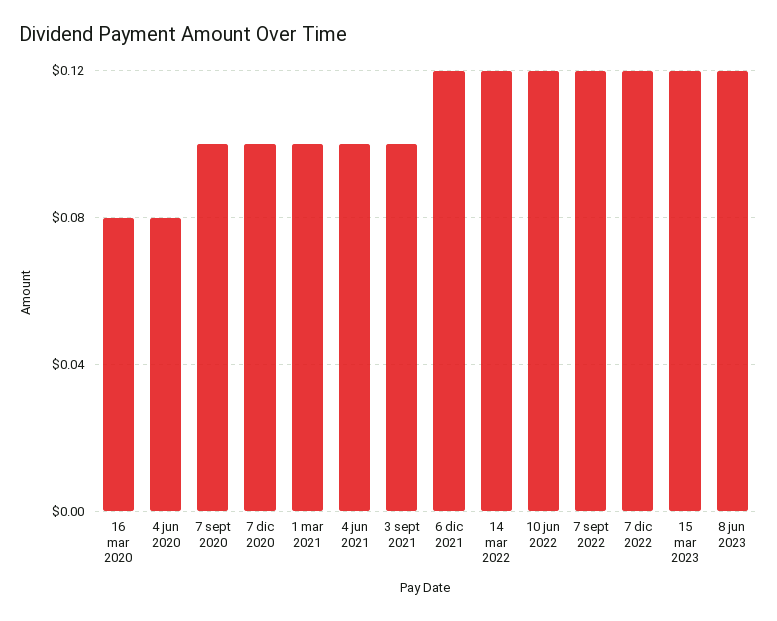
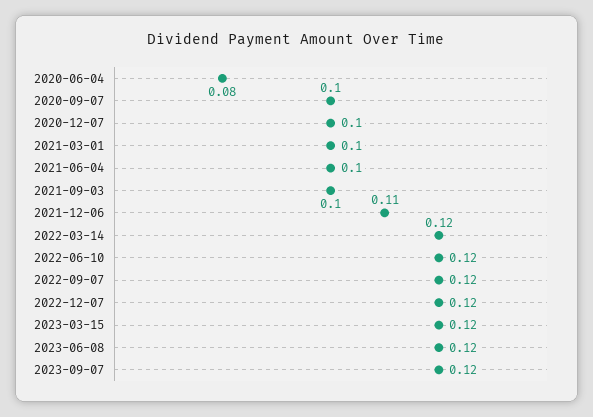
16 mar 2020: 0.08 -> none
6 dic 2021: 0.12 -> 0.11
2023-09-07: none -> 0.12

